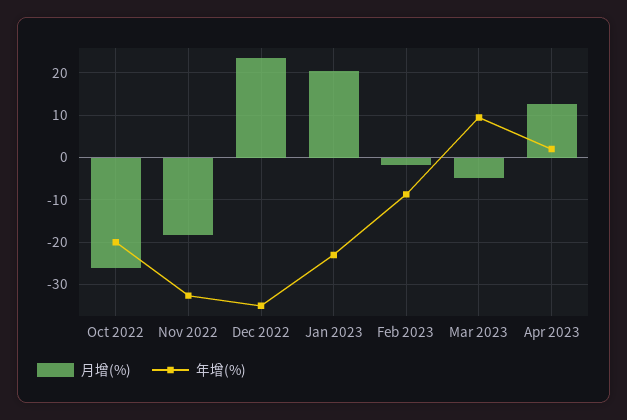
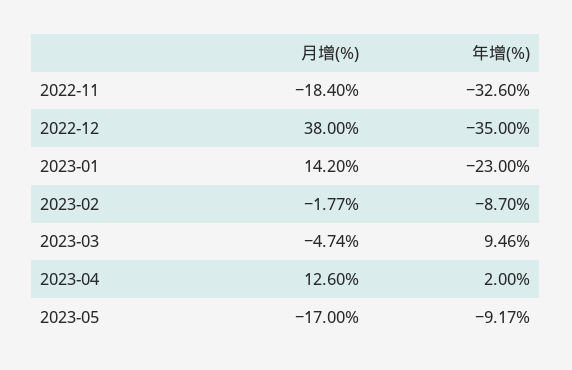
月增(%), Oct 2022: -26 -> none
年增(%), Oct 2022: -20 -> none
月增(%), Dec 2022: 24 -> 38
月增(%), Jan 2023: 20 -> 14.2
月增(%), 2023-05: none -> -17
年增(%), 2023-05: none -> -9.17

